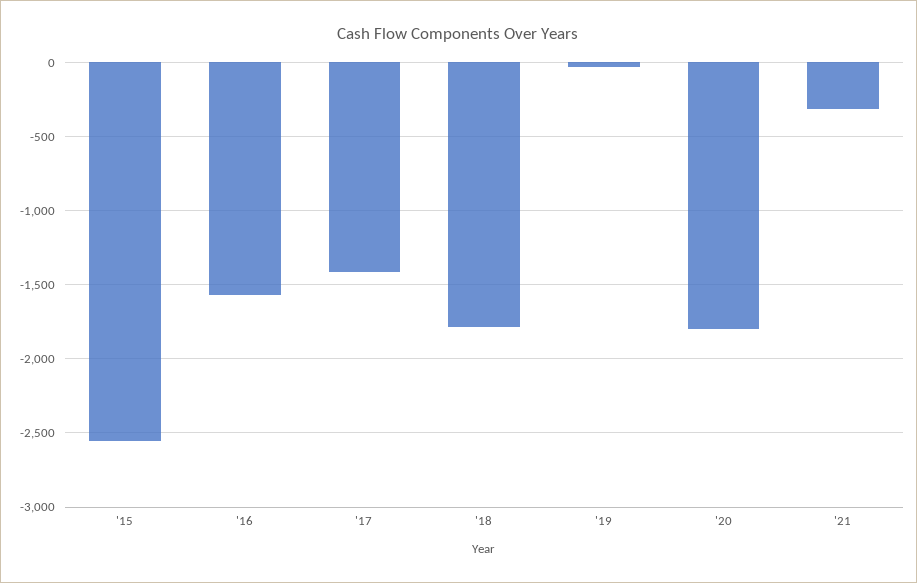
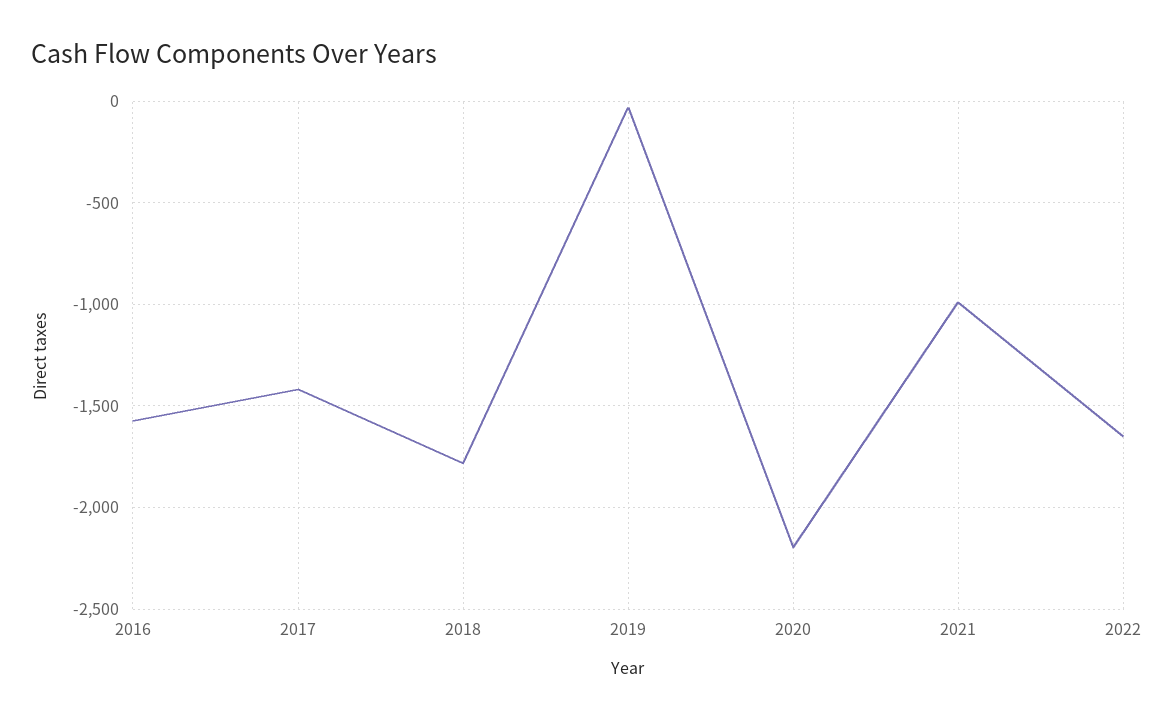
'15: -2550 -> none
'20: -1800 -> -2200
'21: -300 -> -1000
2022: none -> -1650

